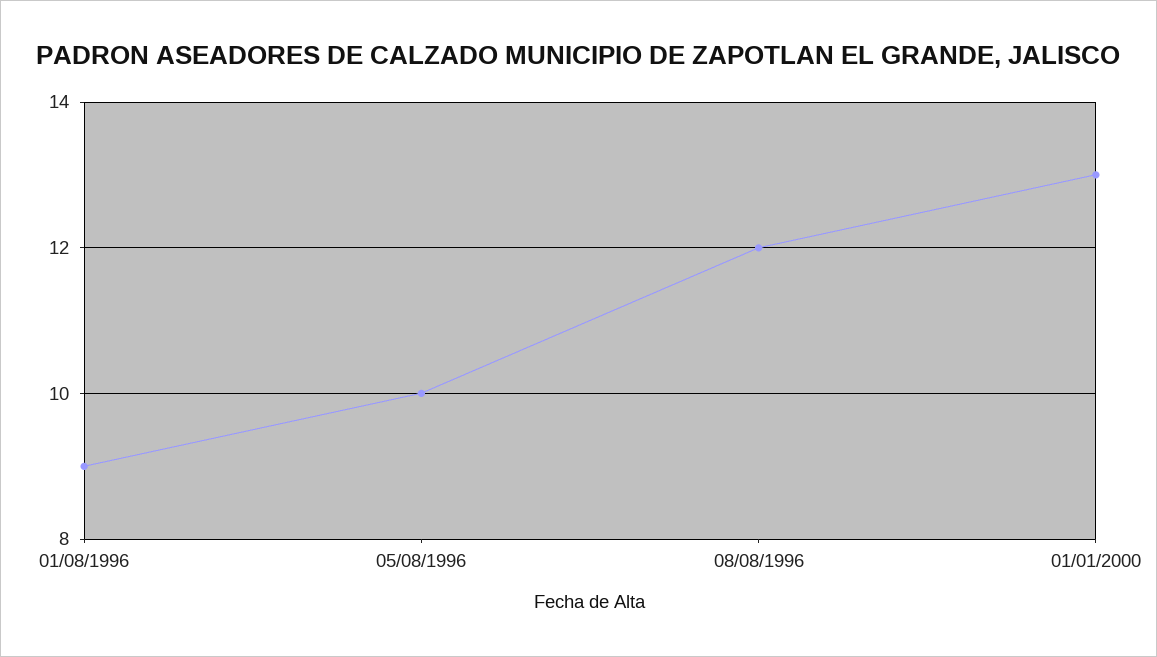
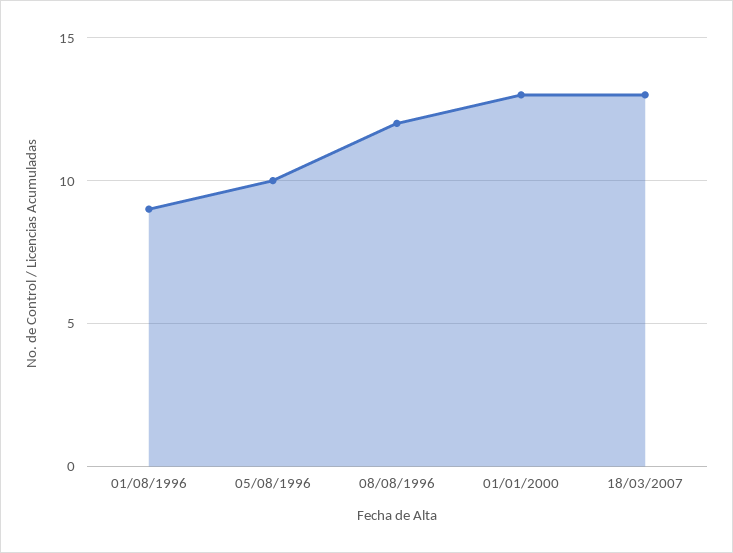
18/03/2007: none -> 13

